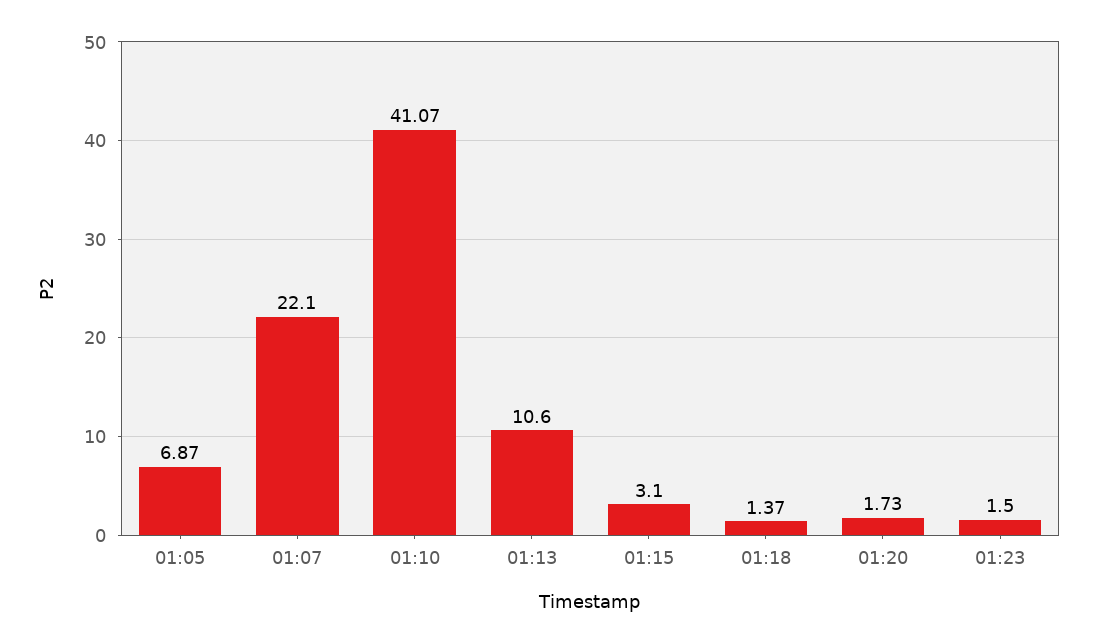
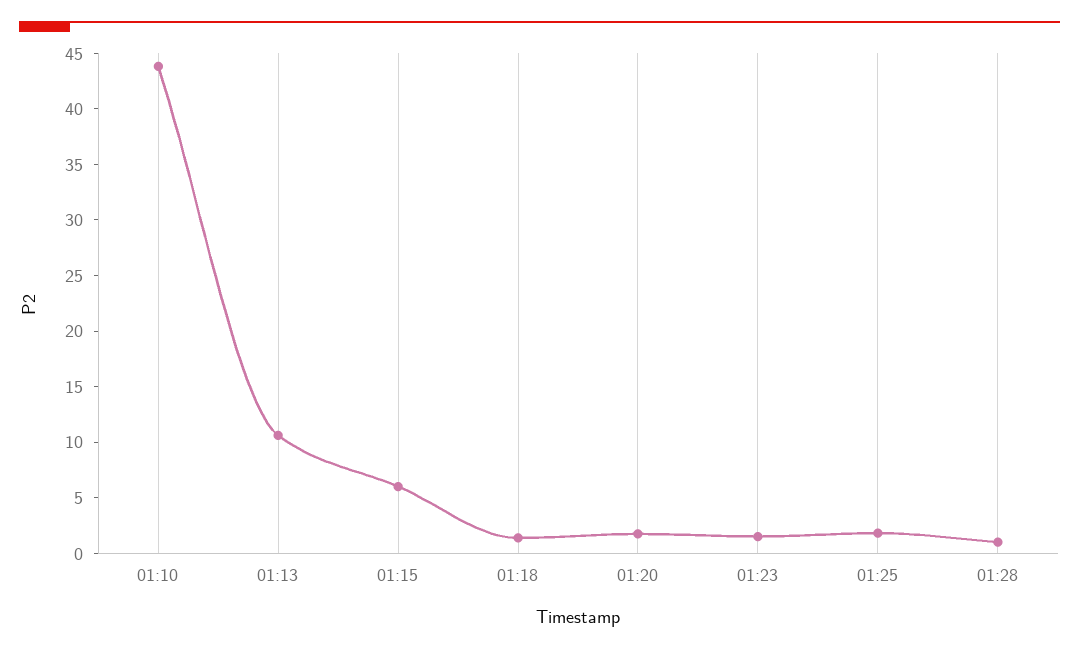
01:05: 6.87 -> none
01:07: 22.1 -> none
01:10: 41.07 -> 44
01:15: 3.1 -> 6
01:25: none -> 2
01:28: none -> 1

